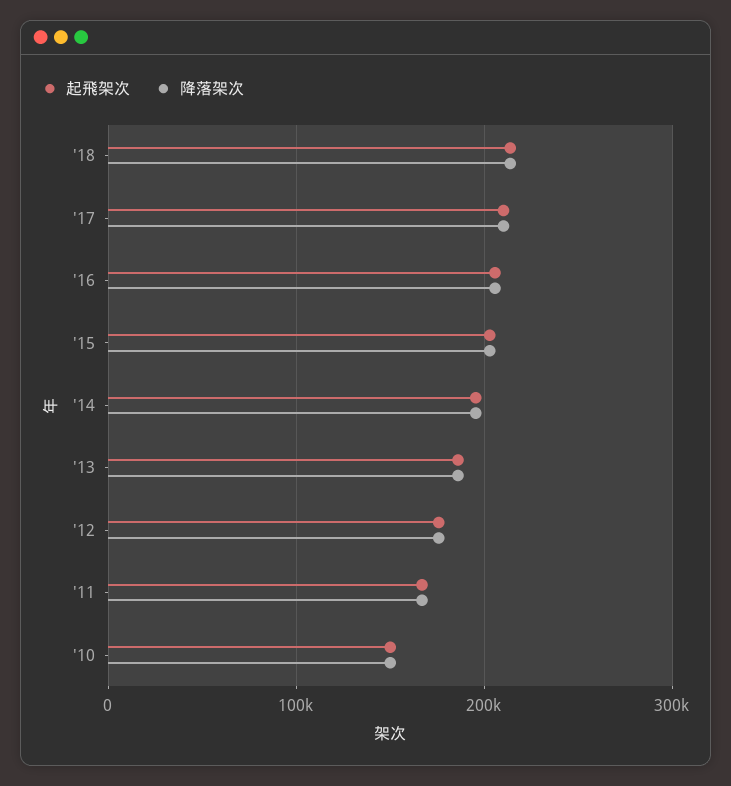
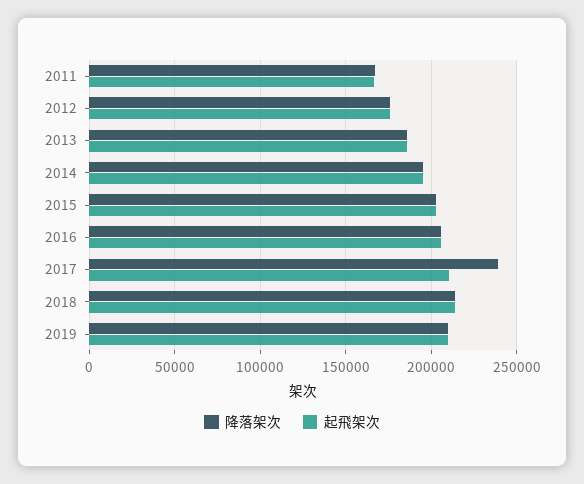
降落架次, '17: 210000 -> 240000
起飛架次, '10: 150000 -> none
降落架次, '10: 150000 -> none
降落架次, 2019: none -> 210000
起飛架次, 2019: none -> 210000

